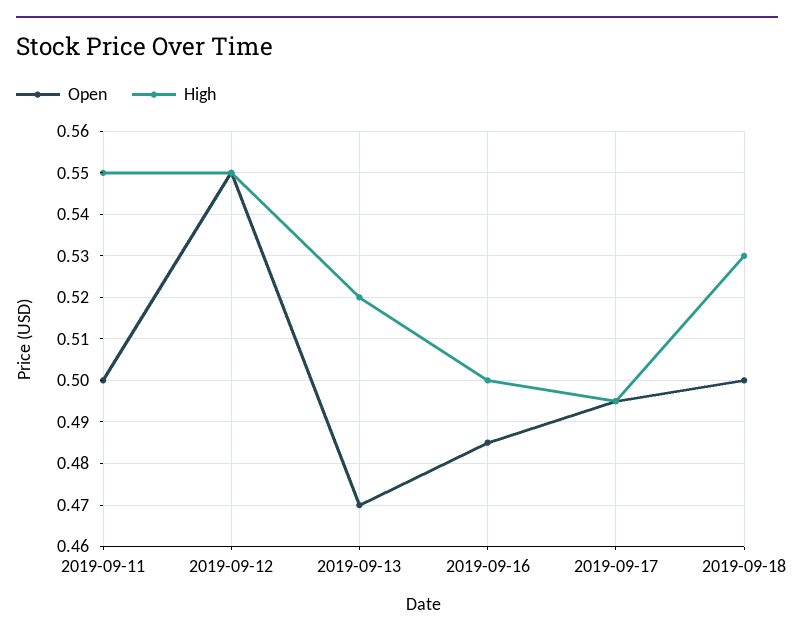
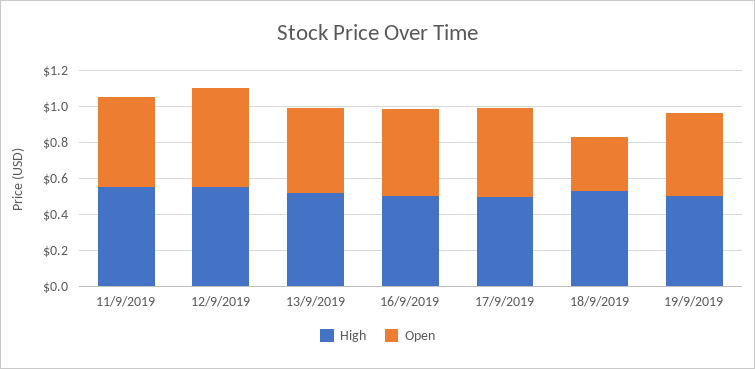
Open, 2019-09-18: 0.5 -> 0.3
High, 19/9/2019: none -> 0.5
Open, 19/9/2019: none -> 0.45

